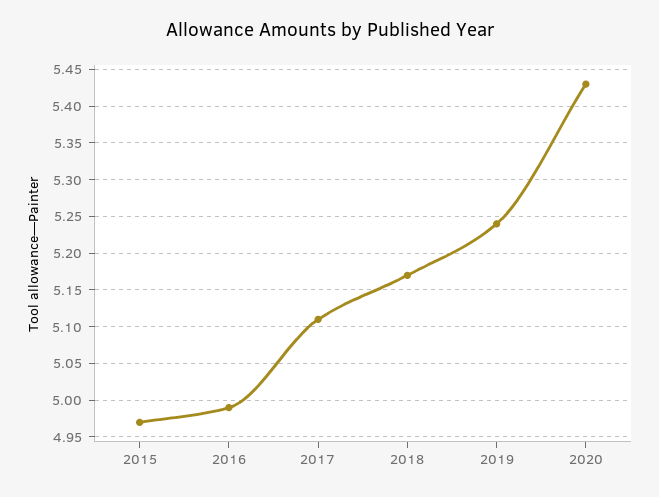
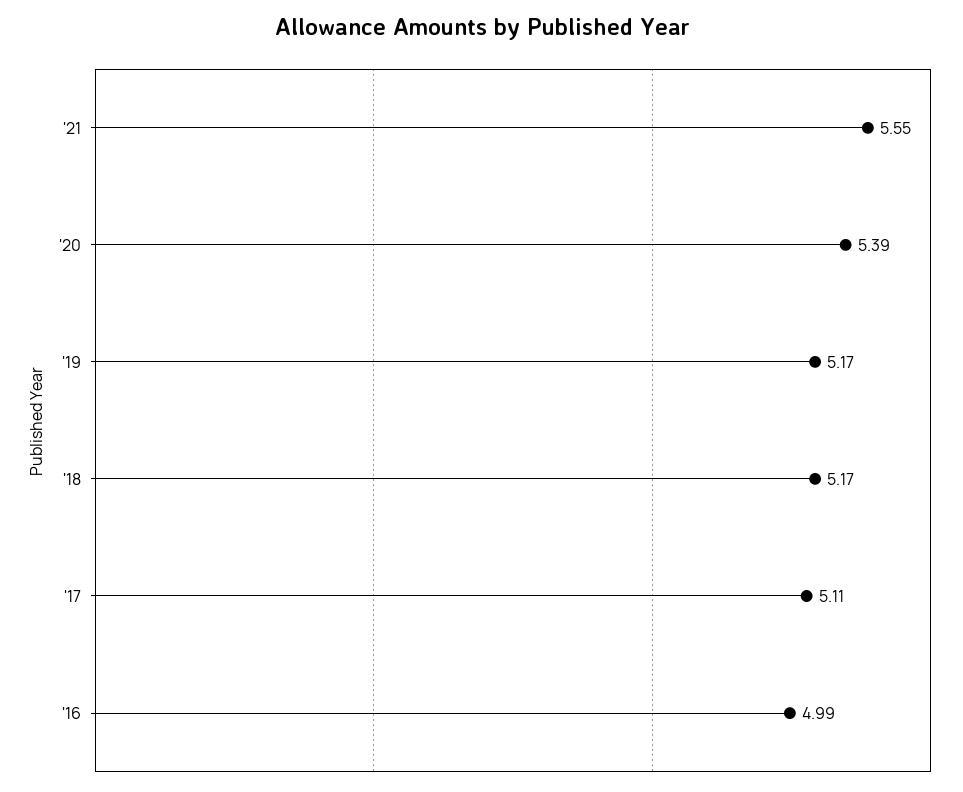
2015: 4.97 -> none
2019: 5.24 -> 5.17
2020: 5.43 -> 5.39
'21: none -> 5.55

